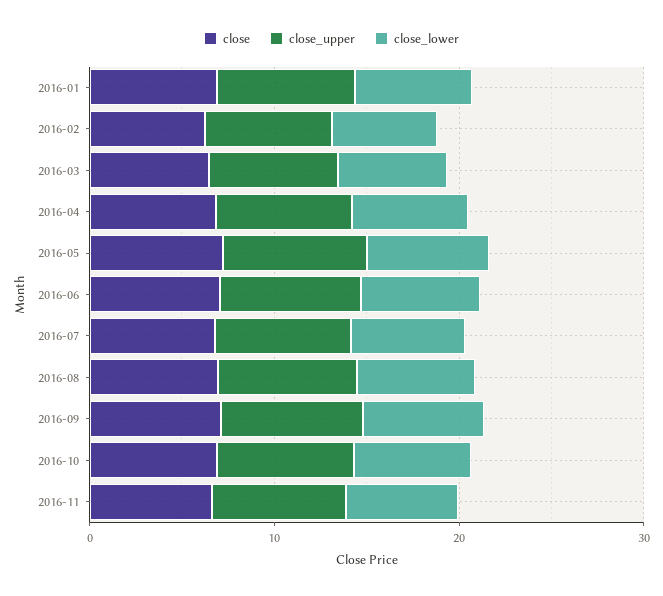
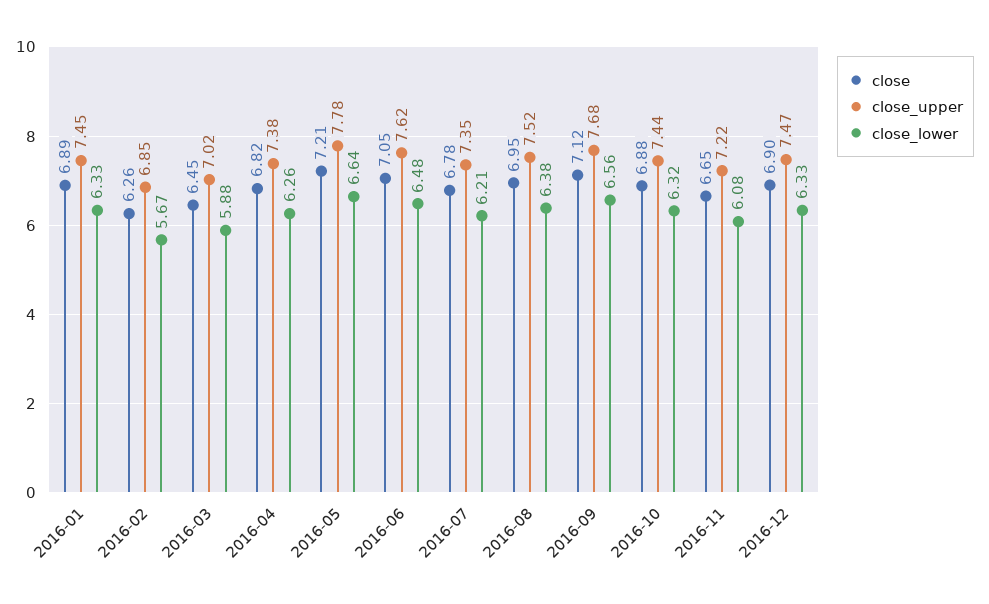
close, 2016-12: none -> 6.9
close_upper, 2016-12: none -> 7.47
close_lower, 2016-12: none -> 6.33

